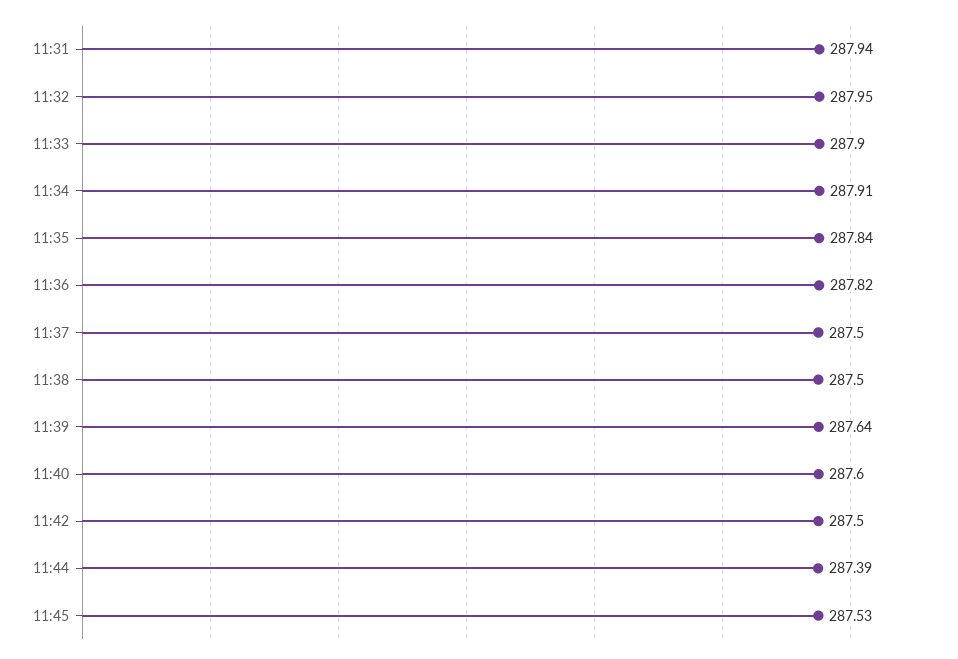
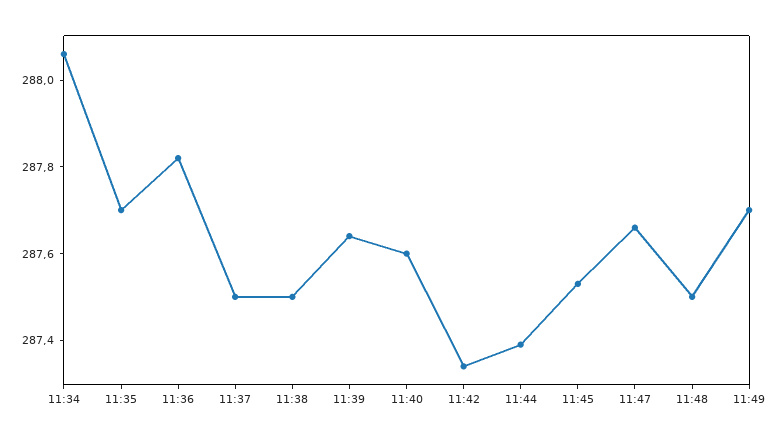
11:31: 287.94 -> none
11:32: 287.95 -> none
11:33: 287.9 -> none
11:34: 287.91 -> 288.05
11:35: 287.84 -> 287.7
11:42: 287.5 -> 287.35
11:47: none -> 287.65
11:48: none -> 287.5
11:49: none -> 287.7

